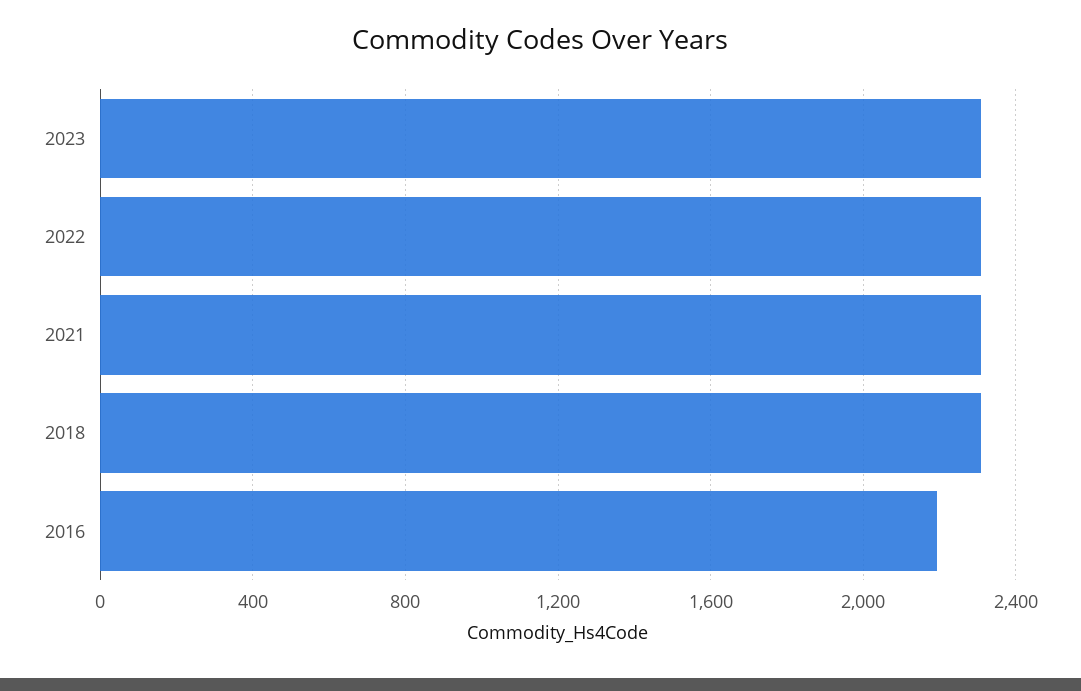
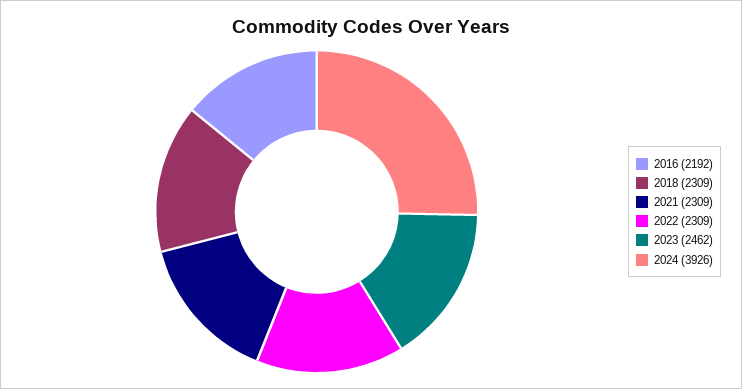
2023: 2300 -> 2462
2024: none -> 3926

